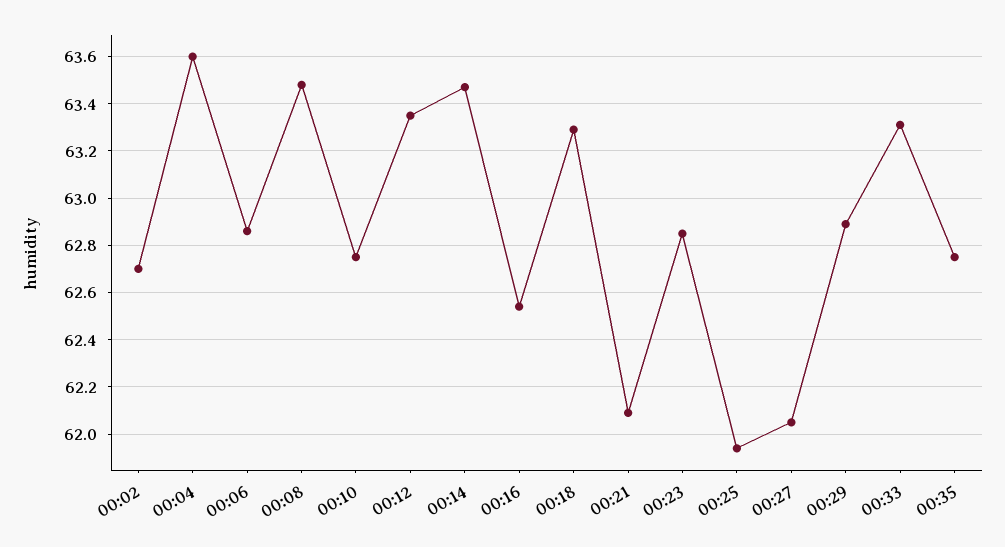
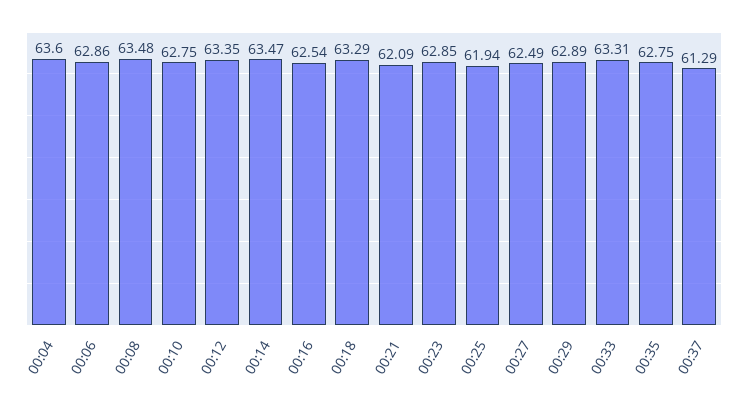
00:02: 62.7 -> none
00:27: 62.05 -> 62.49
00:37: none -> 61.29

